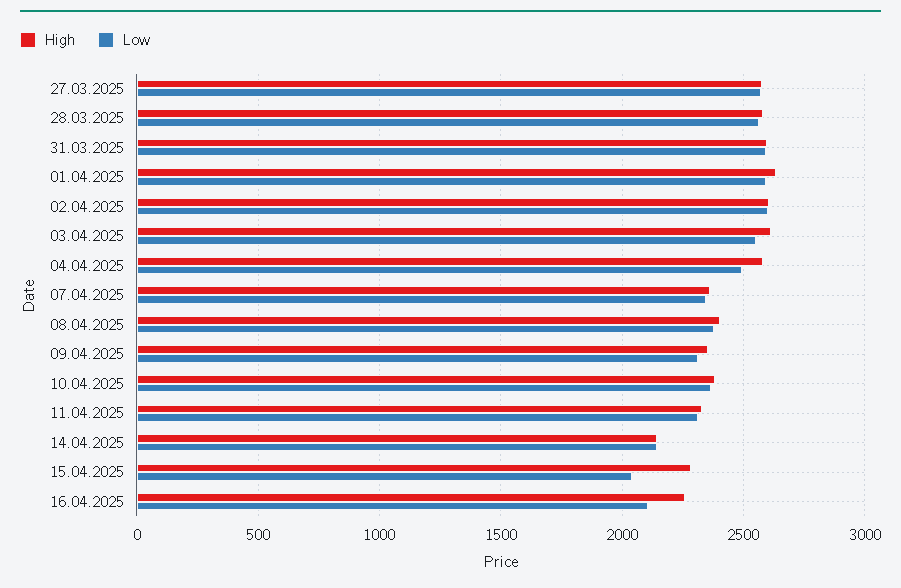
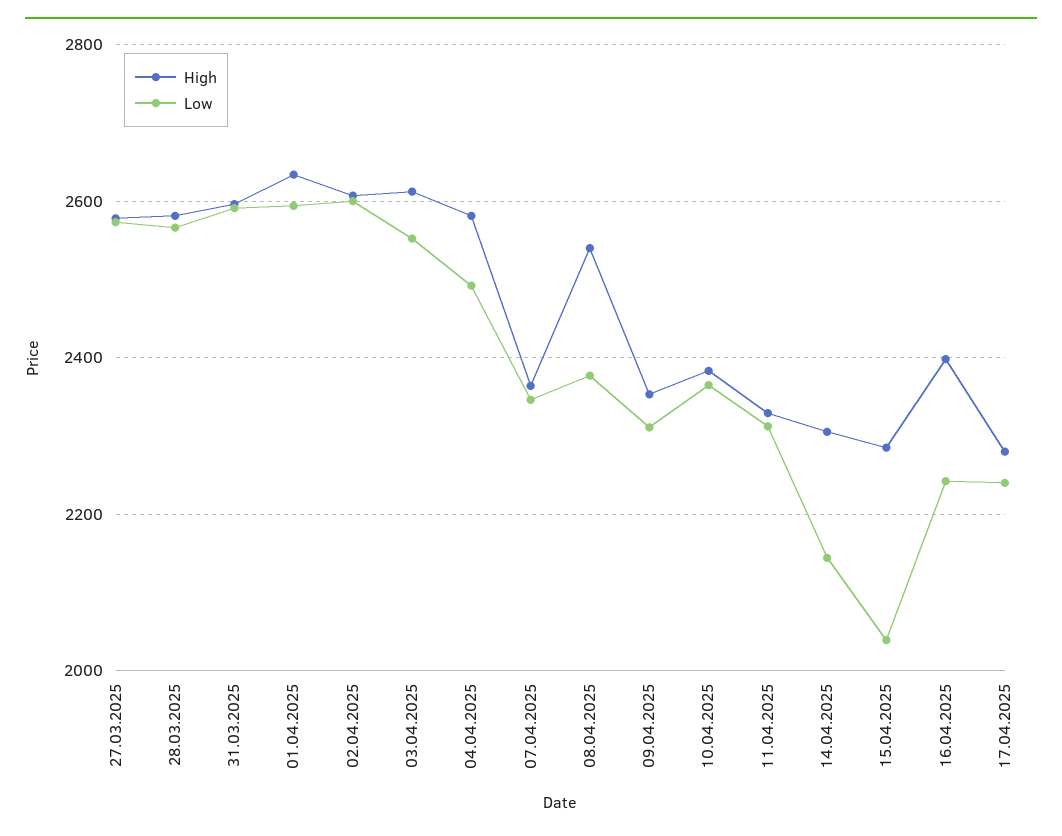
High, 08.04.2025: 2400 -> 2540
High, 14.04.2025: 2150 -> 2300
High, 16.04.2025: 2250 -> 2400
Low, 16.04.2025: 2100 -> 2240
High, 17.04.2025: none -> 2280
Low, 17.04.2025: none -> 2240

